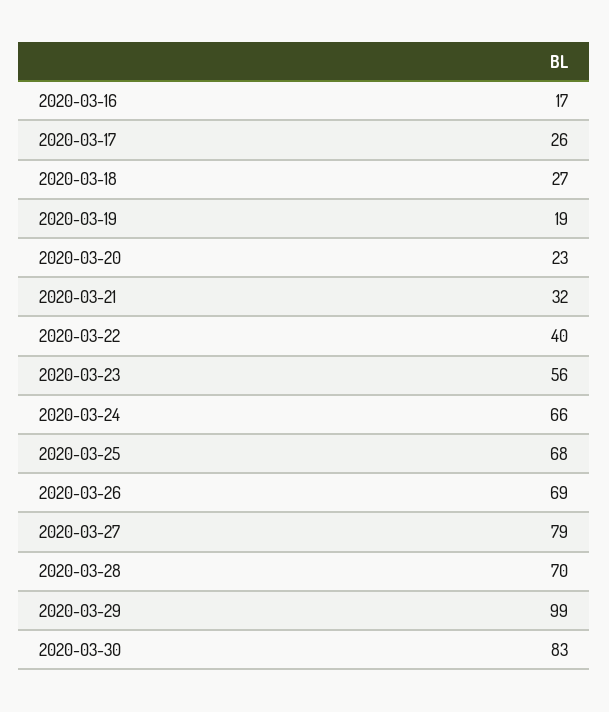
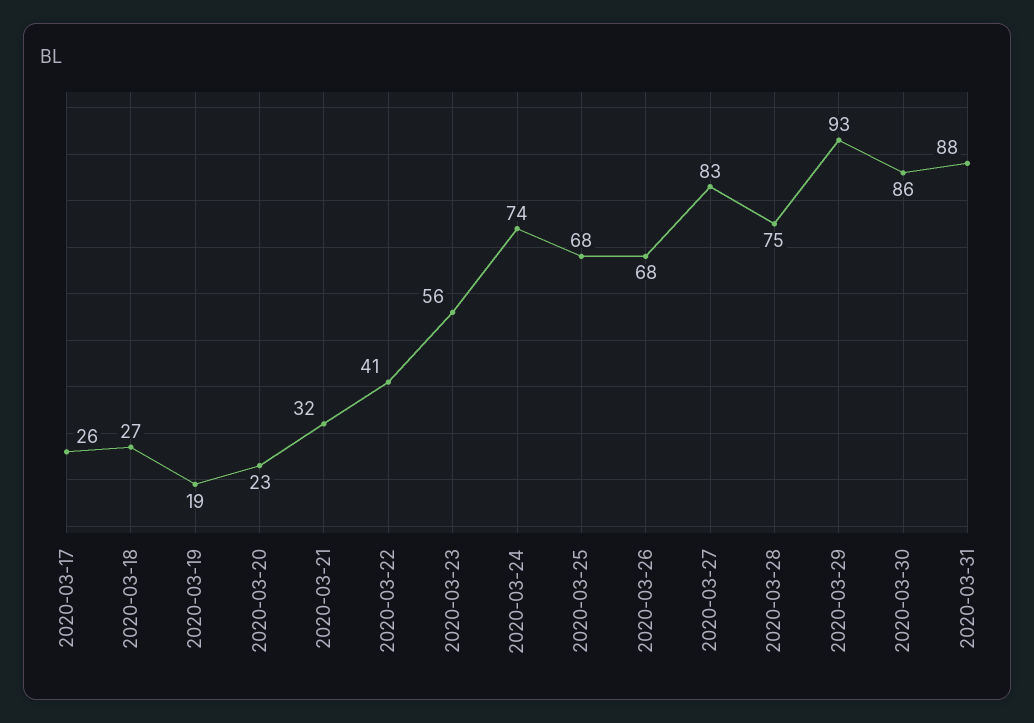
2020-03-16: 17 -> none
2020-03-22: 40 -> 41
2020-03-24: 66 -> 74
2020-03-26: 69 -> 68
2020-03-27: 79 -> 83
2020-03-28: 70 -> 75
2020-03-29: 99 -> 93
2020-03-30: 83 -> 86
2020-03-31: none -> 88

